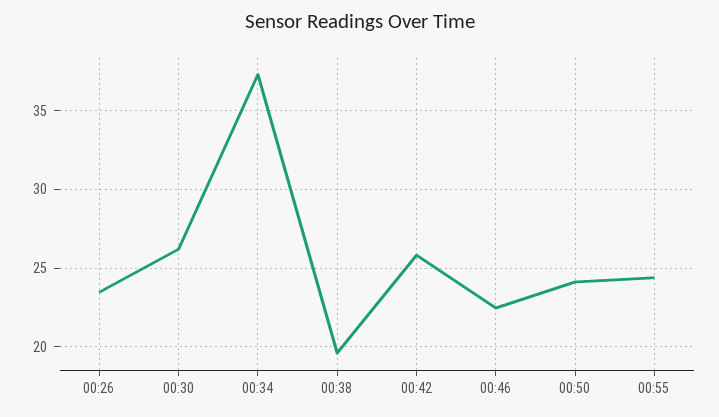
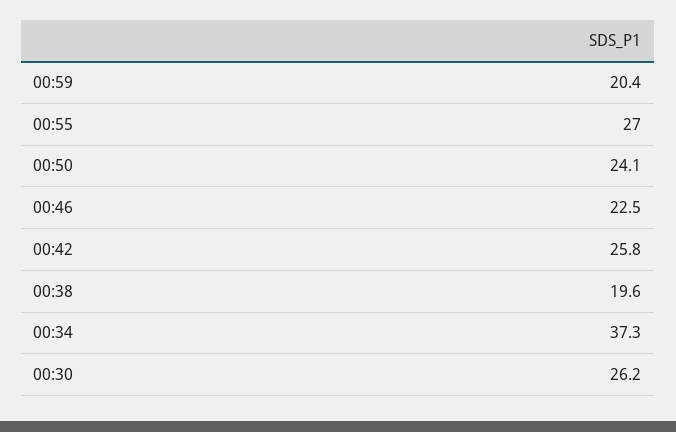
00:26: 23.5 -> none
00:55: 24.5 -> 27
00:59: none -> 20.4

